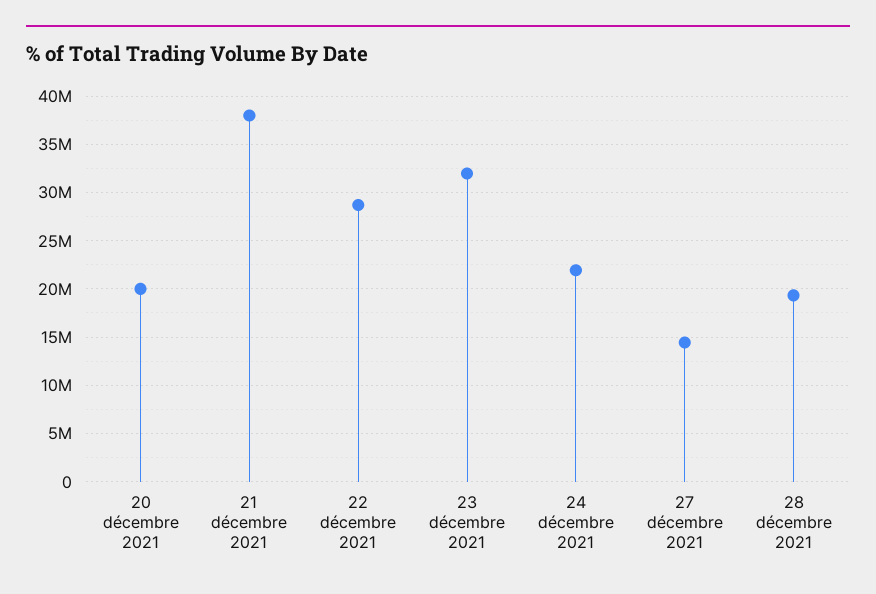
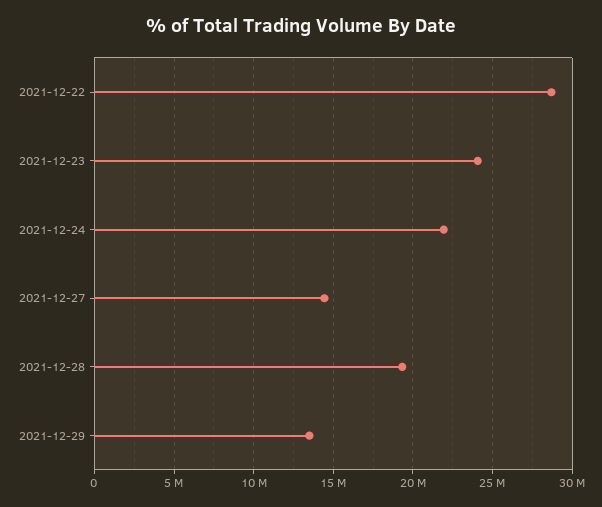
20 décembre 2021: 20000000 -> none
21 décembre 2021: 38000000 -> none
23 décembre 2021: 32000000 -> 24000000
2021-12-29: none -> 13500000

